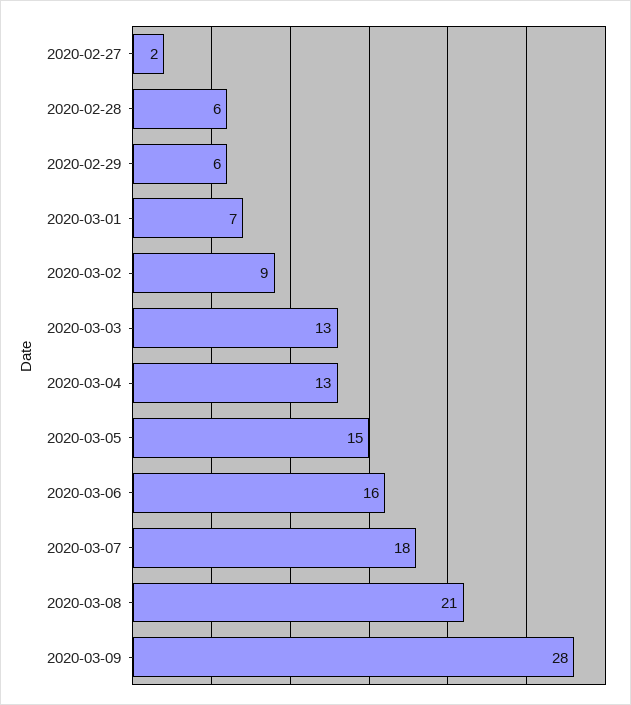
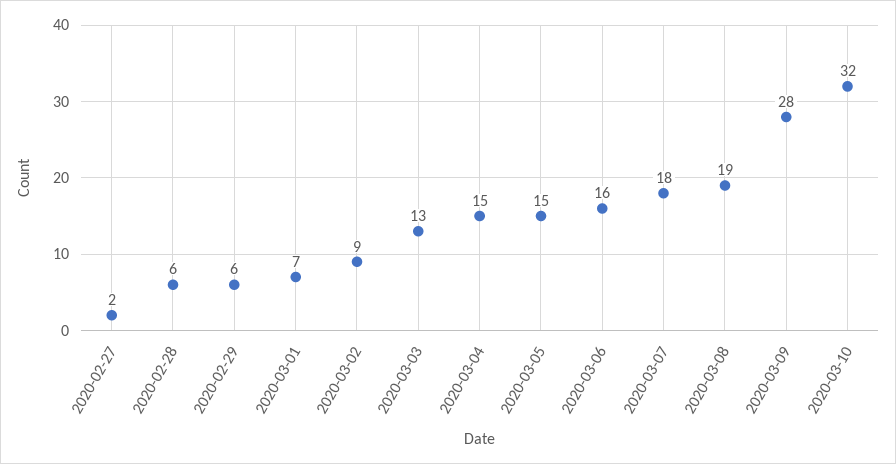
2020-03-04: 13 -> 15
2020-03-08: 21 -> 19
2020-03-10: none -> 32

